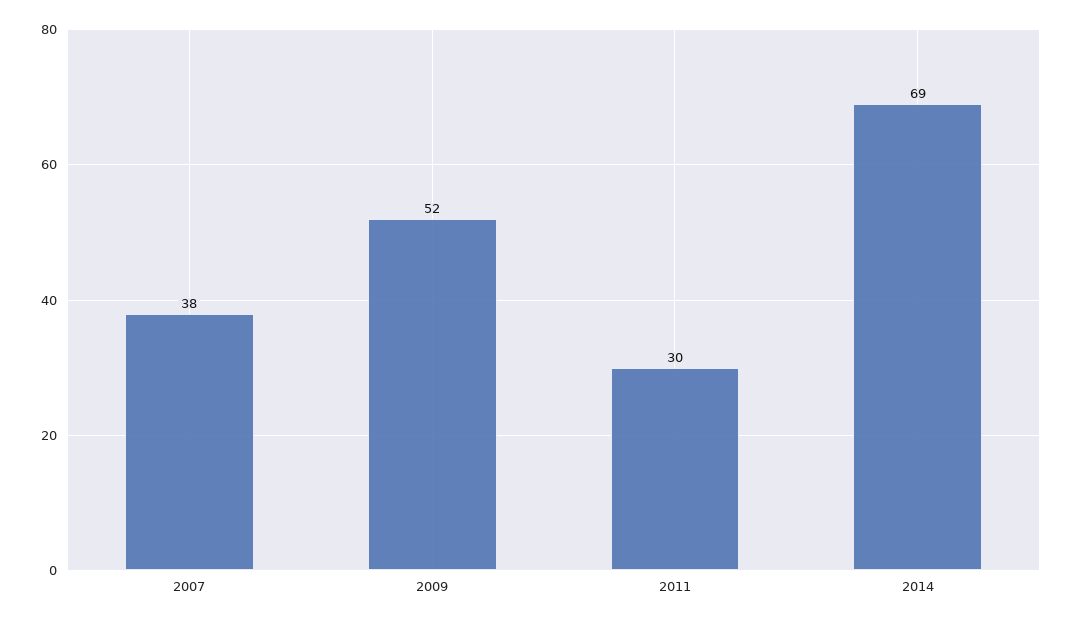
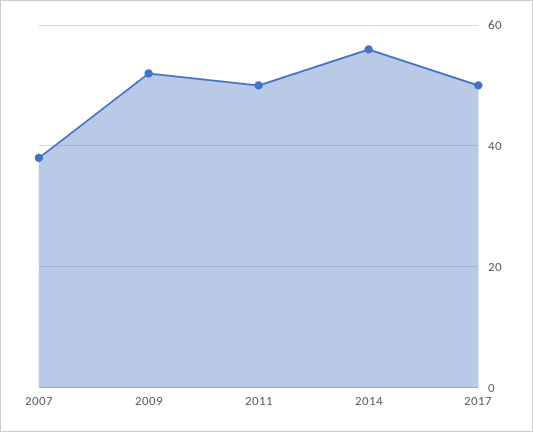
2011: 30 -> 50
2014: 69 -> 55
2017: none -> 50

